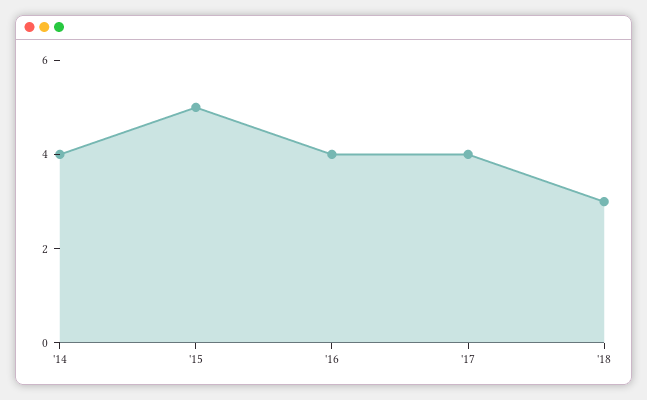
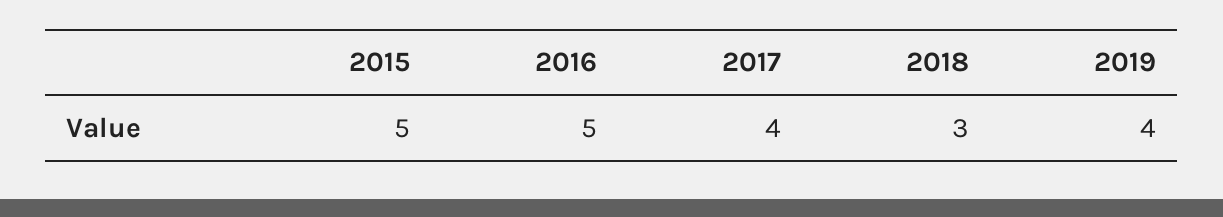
'14: 4 -> none
'16: 4 -> 5
2019: none -> 4

